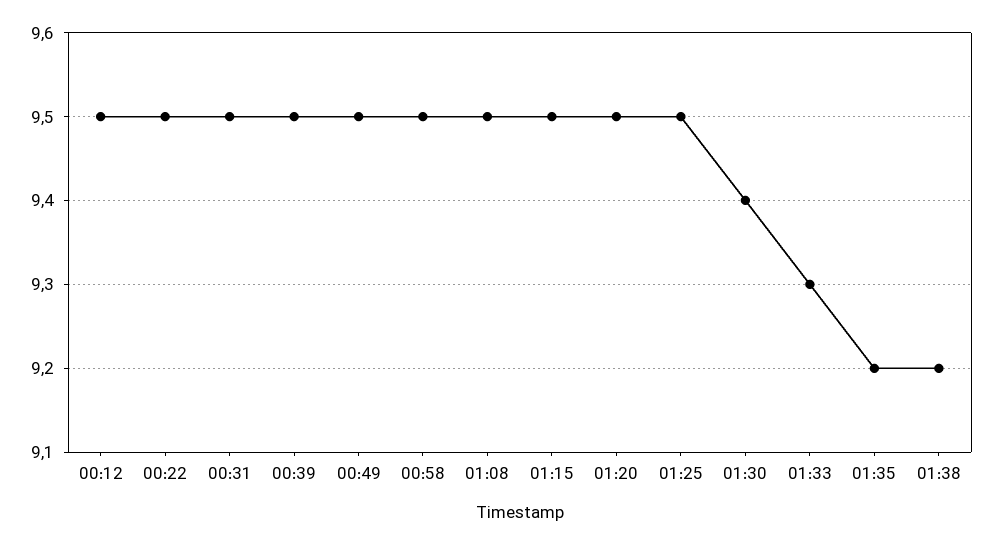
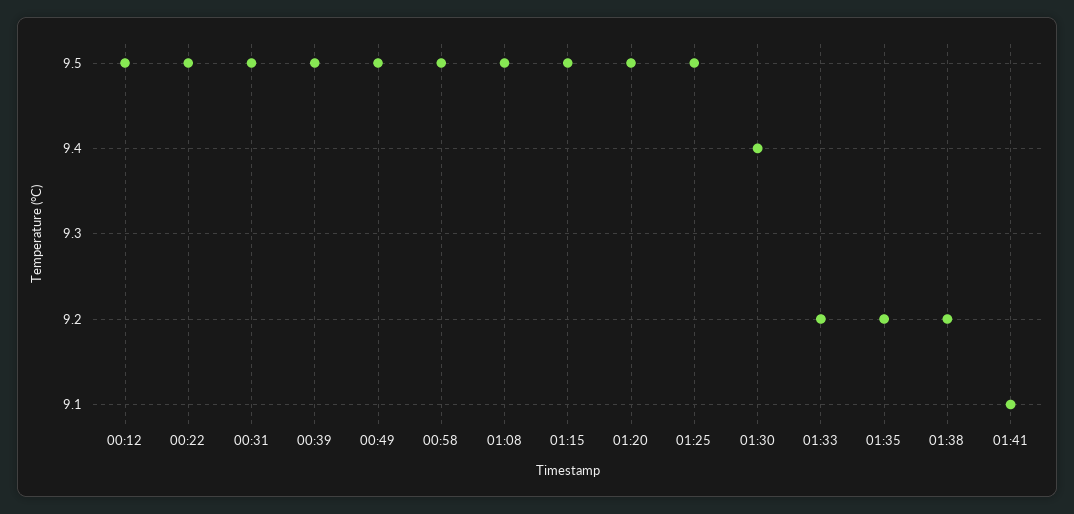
01:33: 9.3 -> 9.2
01:41: none -> 9.1

